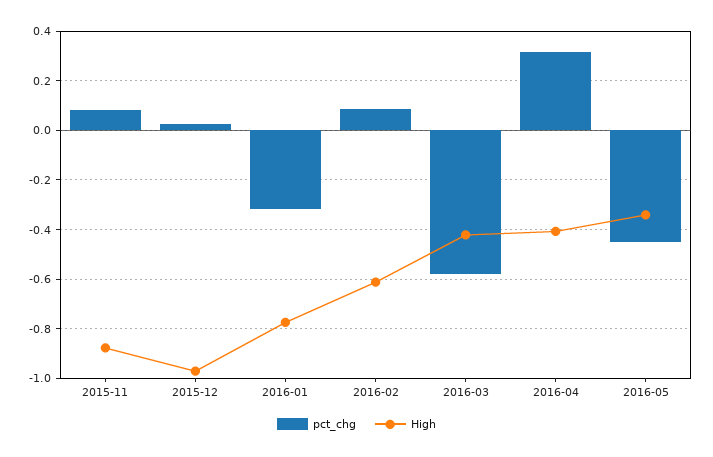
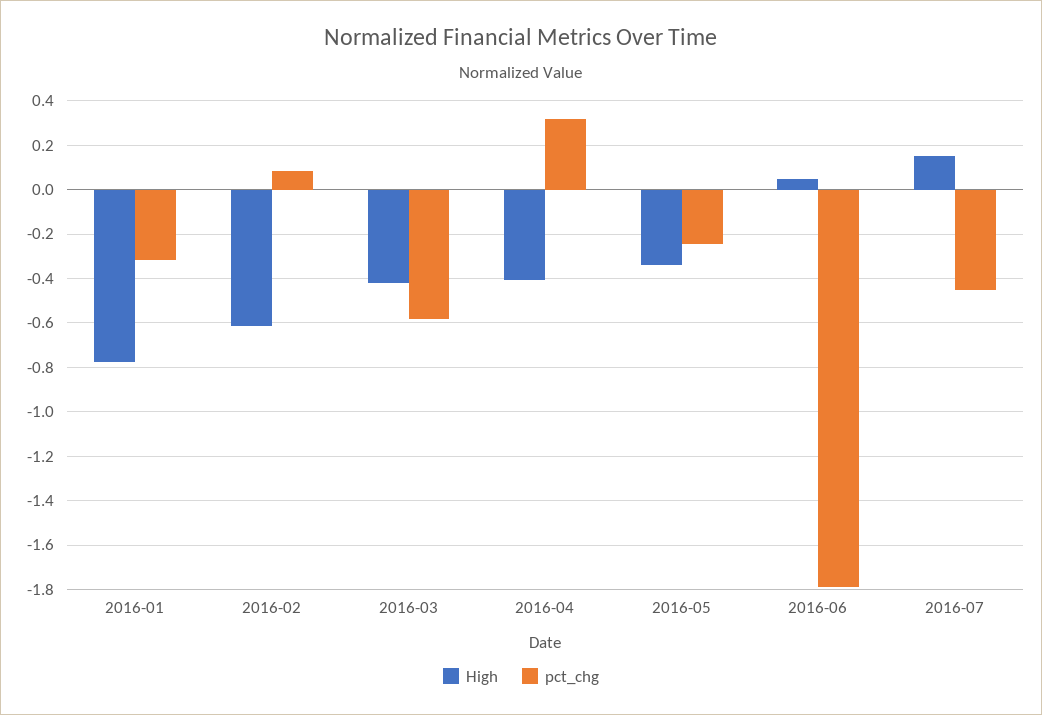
pct_chg, 2015-11: 0.075 -> none
High, 2015-11: -0.875 -> none
pct_chg, 2015-12: 0.025 -> none
High, 2015-12: -0.975 -> none
pct_chg, 2016-05: -0.45 -> -0.25
High, 2016-06: none -> 0.05
pct_chg, 2016-06: none -> -1.8
High, 2016-07: none -> 0.15
pct_chg, 2016-07: none -> -0.45

